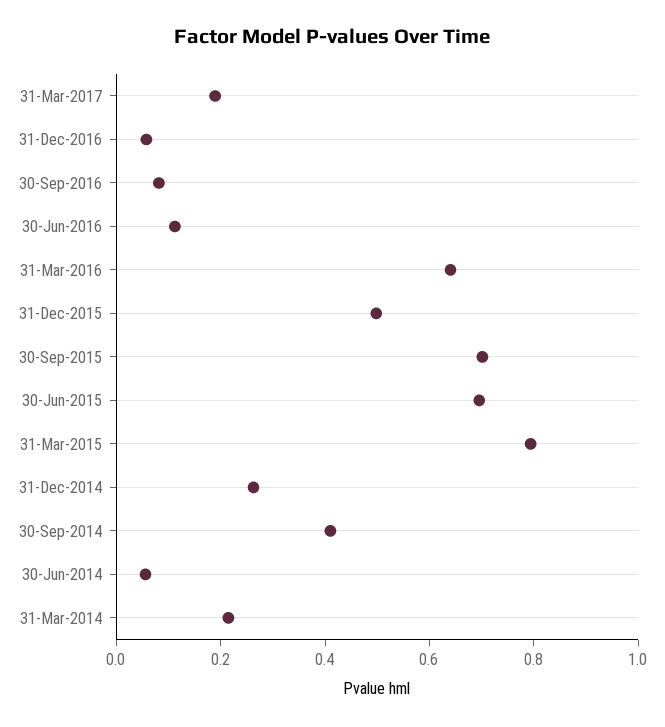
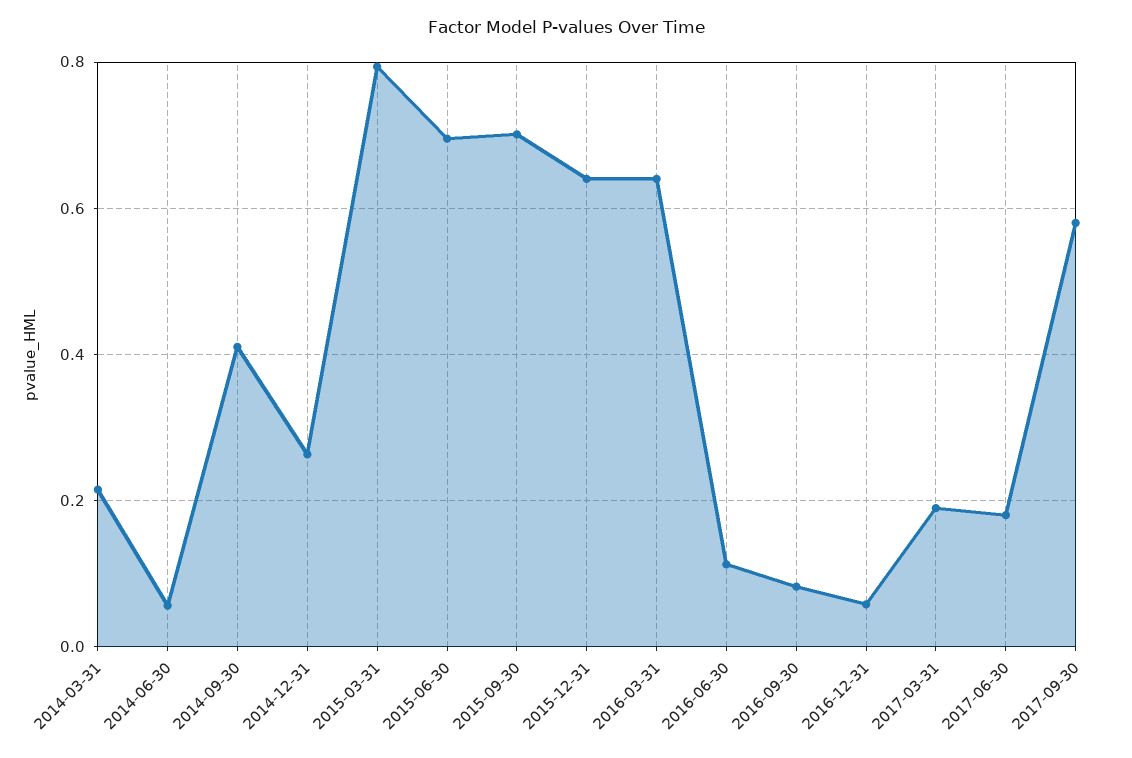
31-Dec-2015: 0.5 -> 0.64
2017-06-30: none -> 0.18
2017-09-30: none -> 0.58

